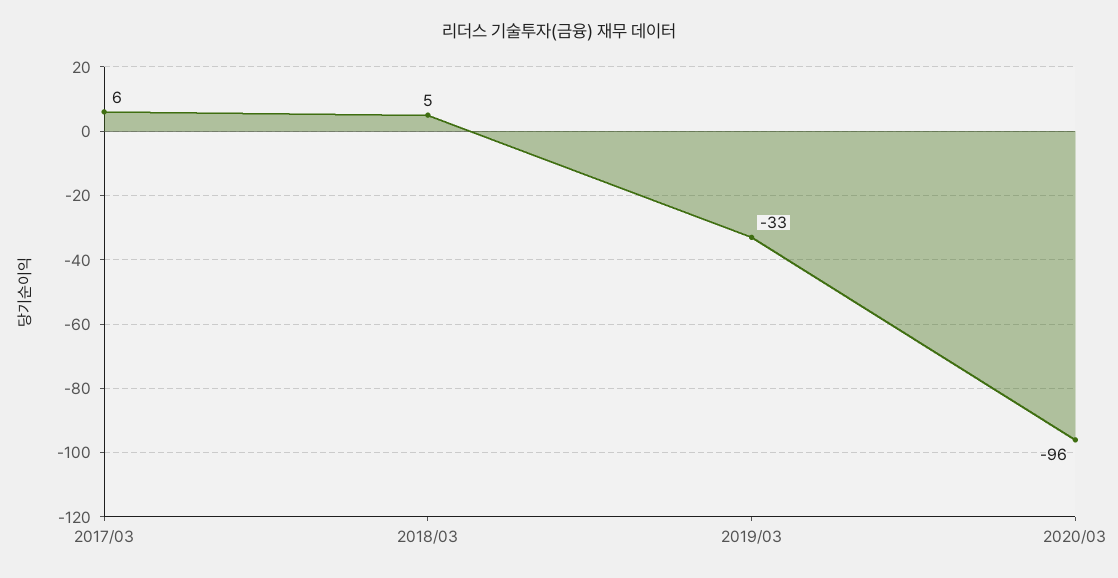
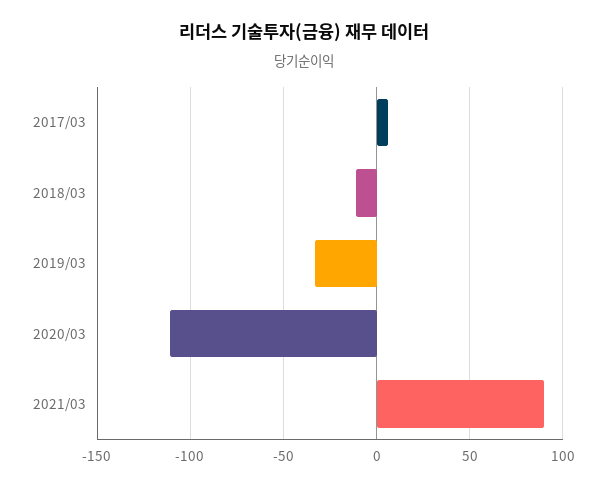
2018/03: 5 -> -10
2020/03: -96 -> -110
2021/03: none -> 90

